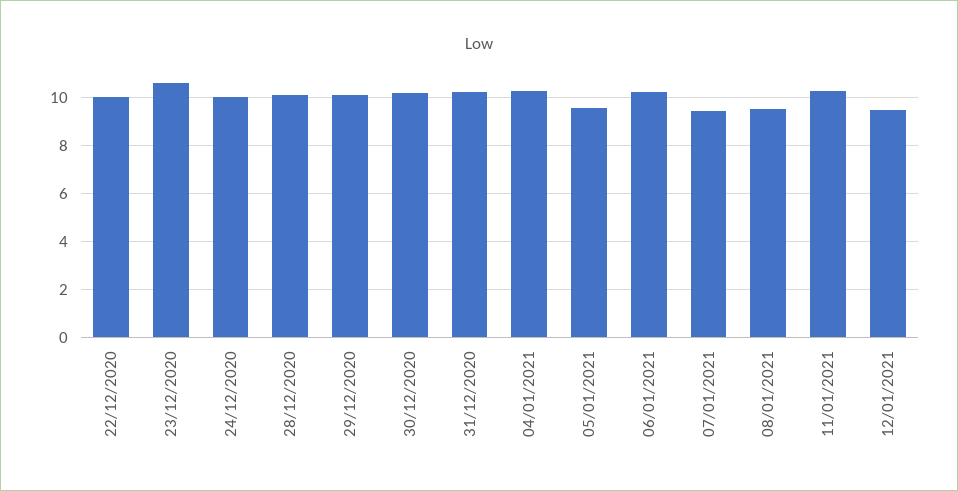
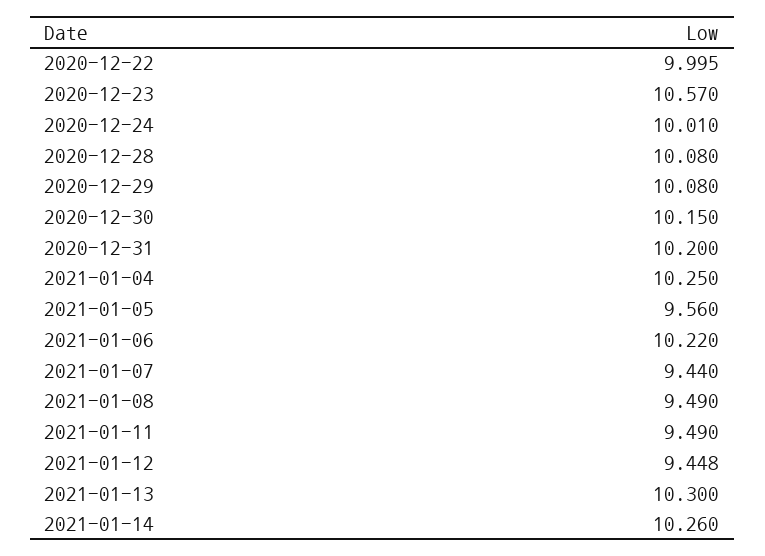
11/01/2021: 10.25 -> 9.49
2021-01-13: none -> 10.3
2021-01-14: none -> 10.26

